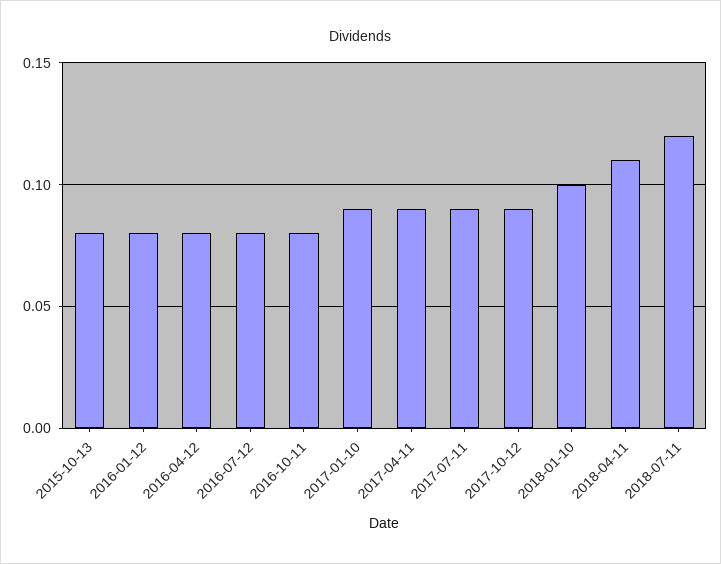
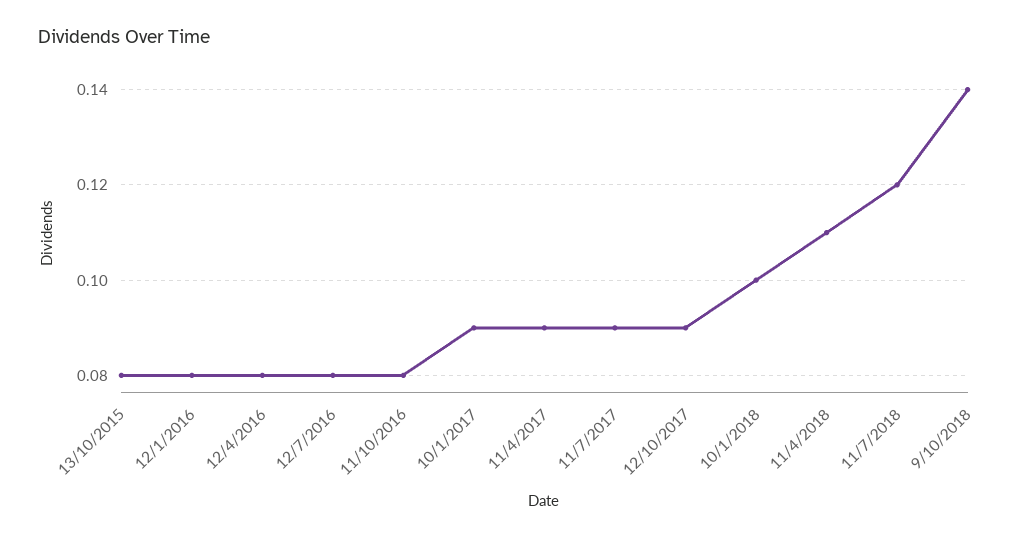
9/10/2018: none -> 0.14

